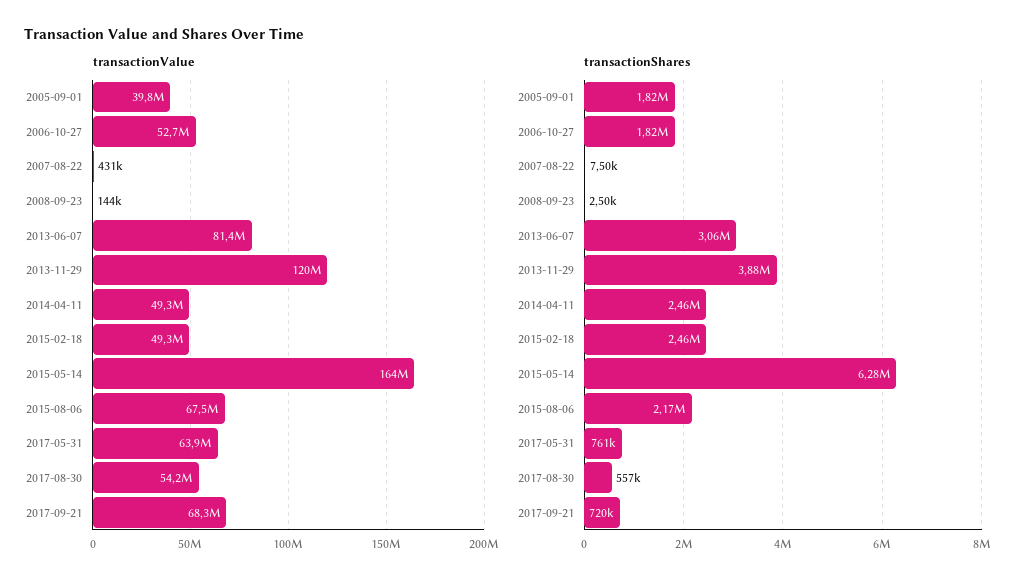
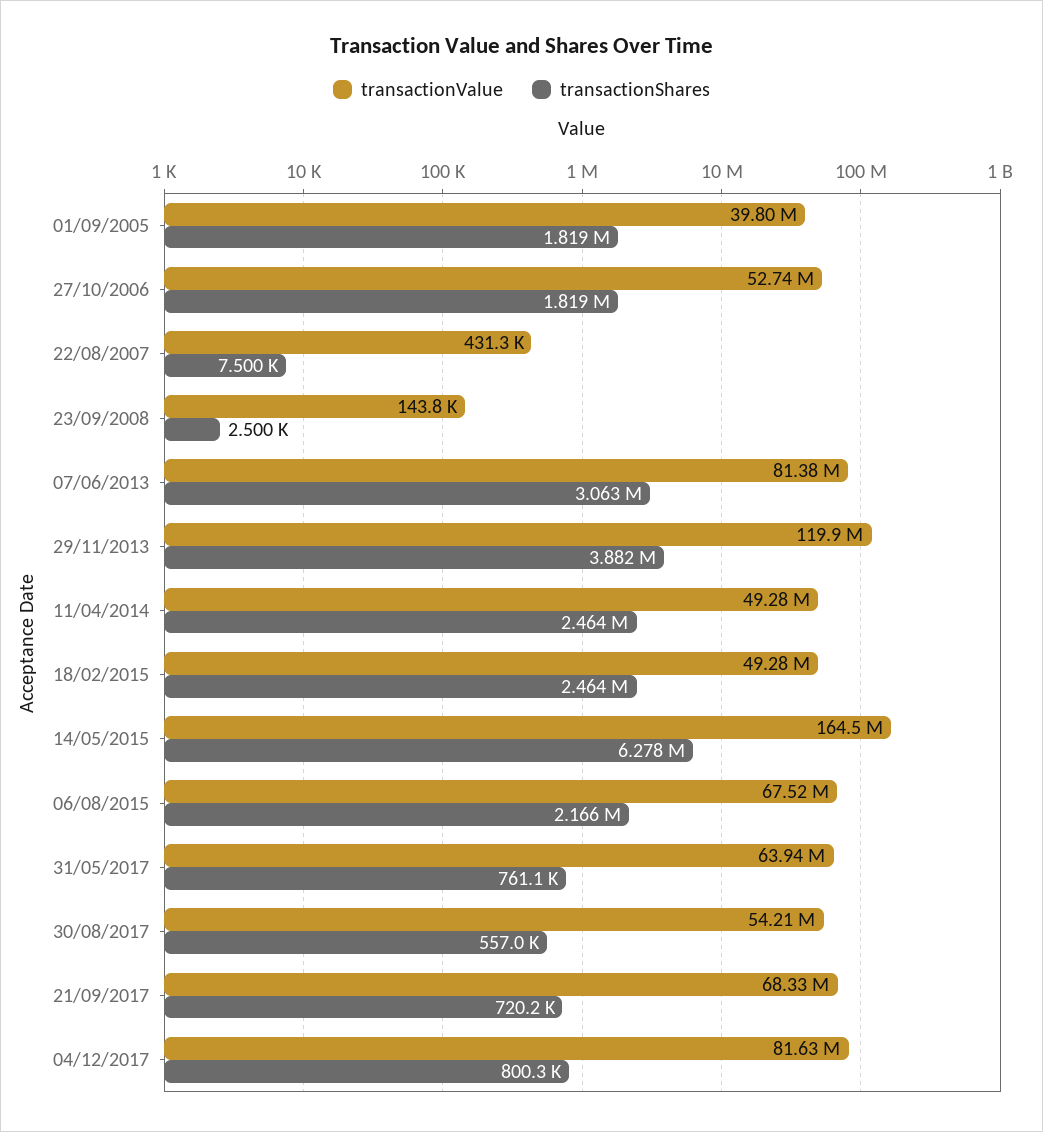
transactionValue, 04/12/2017: none -> 81630000
transactionShares, 04/12/2017: none -> 800300

